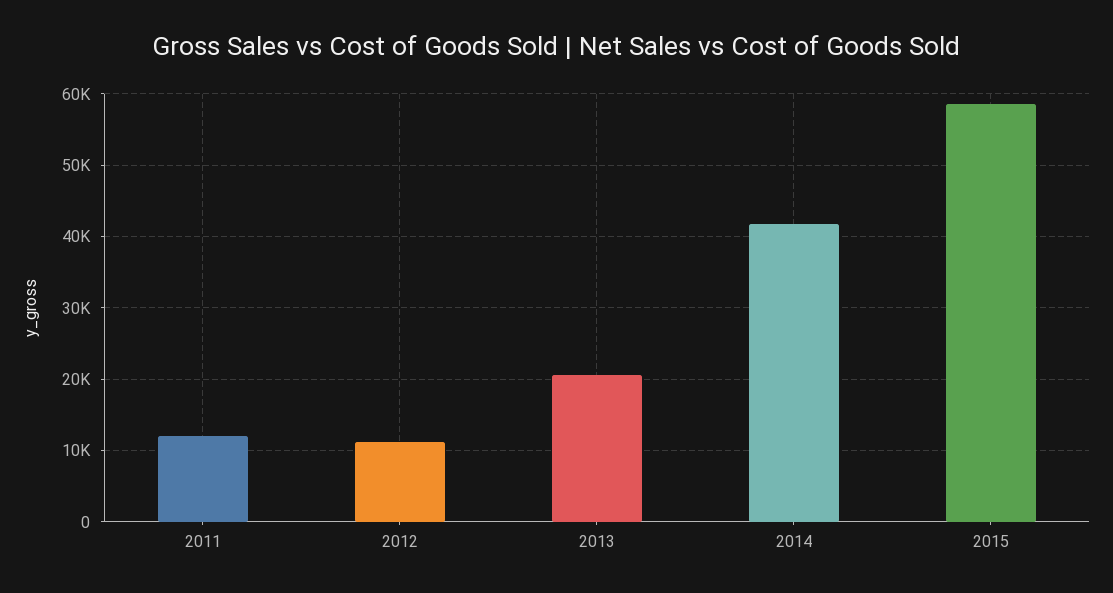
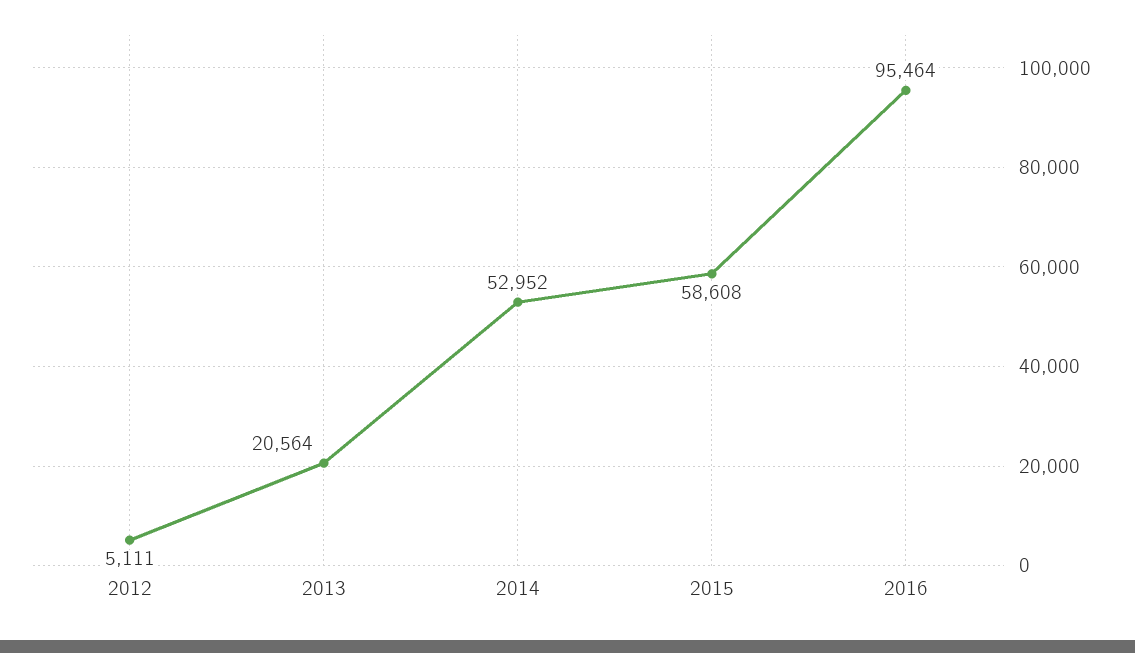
2011: 12000 -> none
2012: 11000 -> 5111
2014: 42000 -> 52952
2016: none -> 95464

